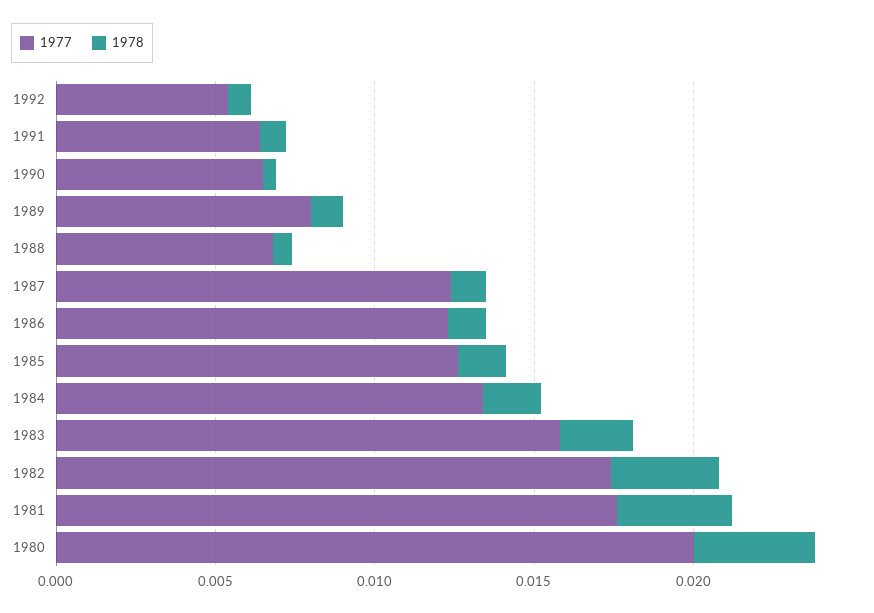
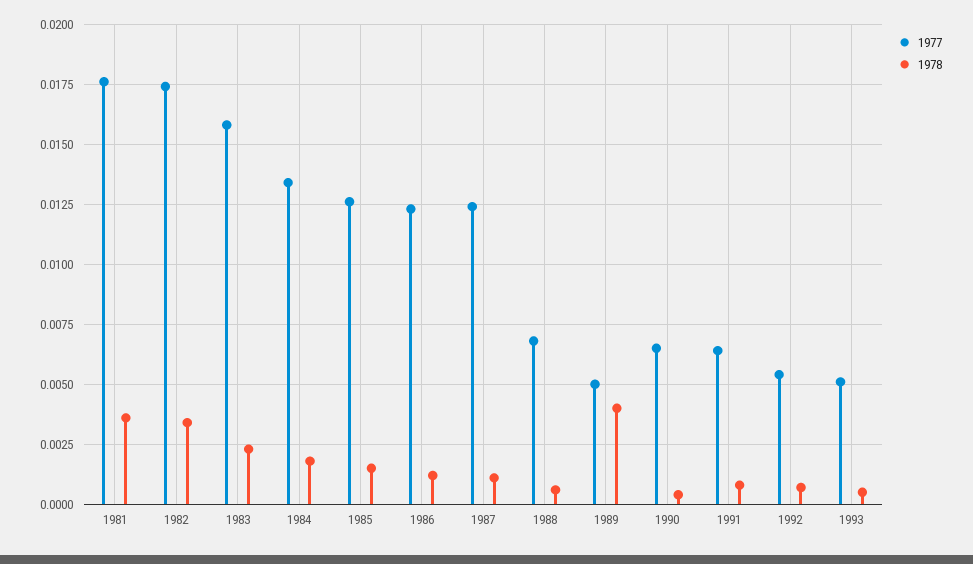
1977, 1989: 0.008 -> 0.005
1978, 1989: 0.001 -> 0.004
1977, 1980: 0.02 -> none
1978, 1980: 0.004 -> none
1977, 1993: none -> 0.005
1978, 1993: none -> 0.0005

